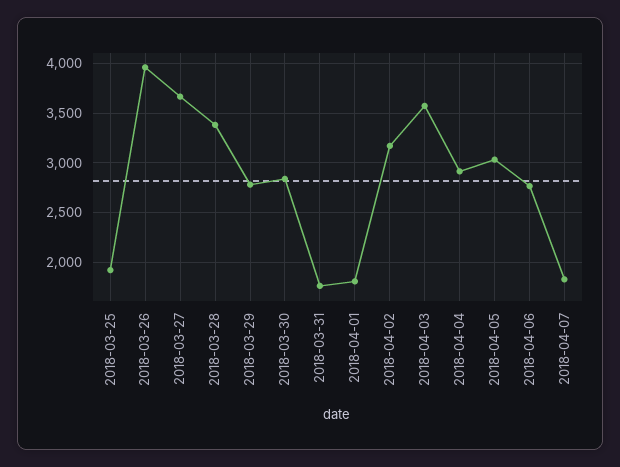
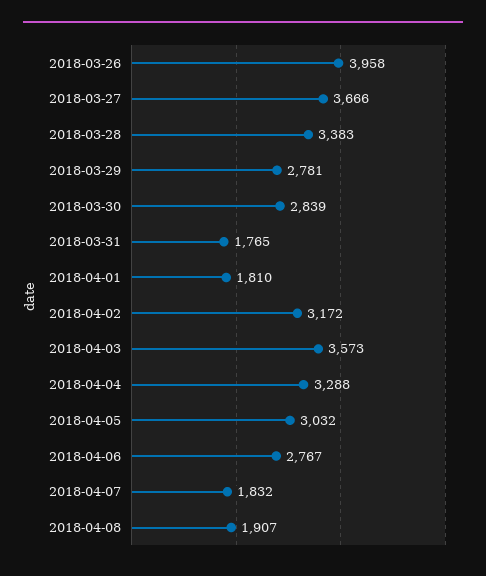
2018-03-25: 1900 -> none
2018-04-04: 2900 -> 3288
2018-04-08: none -> 1907

